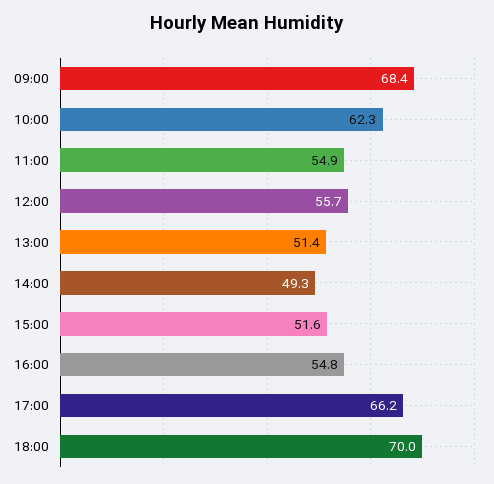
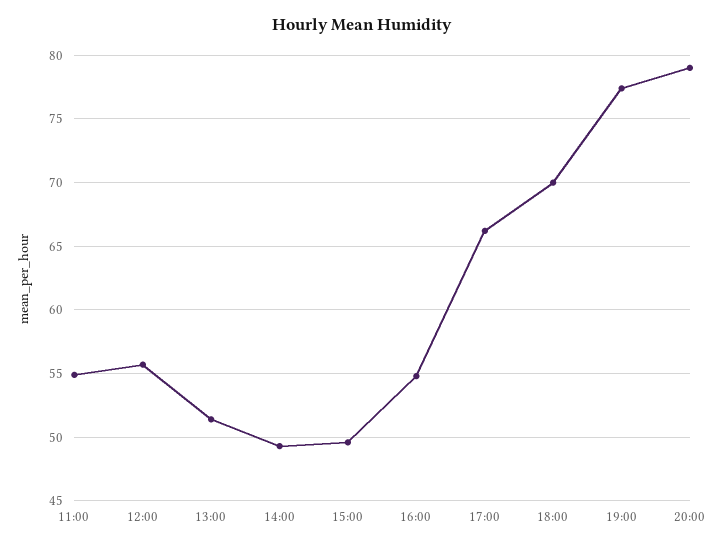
09:00: 68.4 -> none
10:00: 62.3 -> none
15:00: 51.6 -> 49.5
19:00: none -> 77.5
20:00: none -> 79

